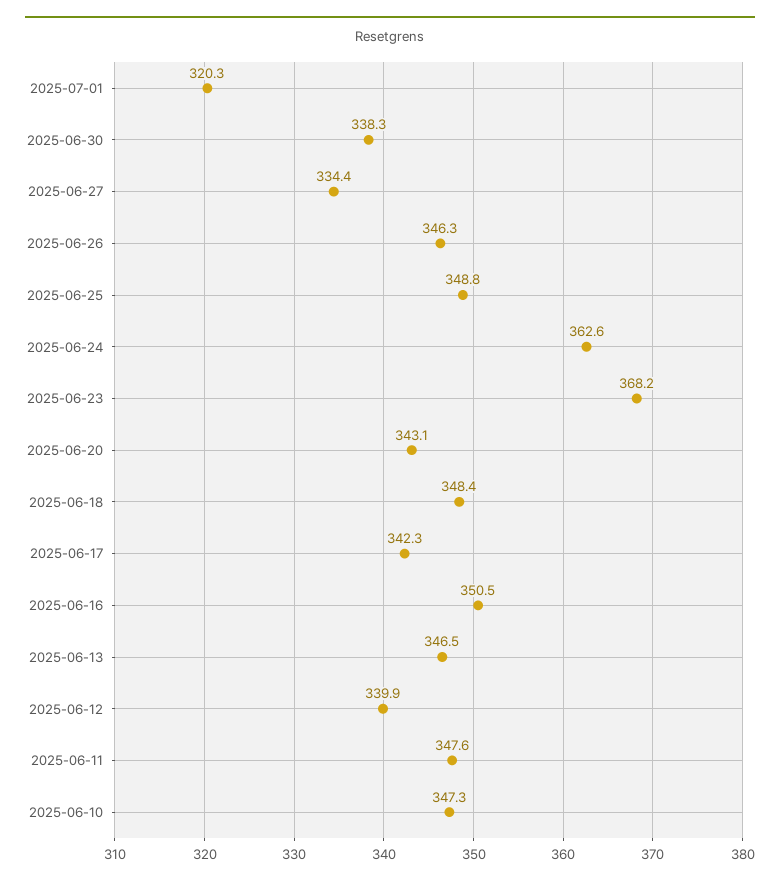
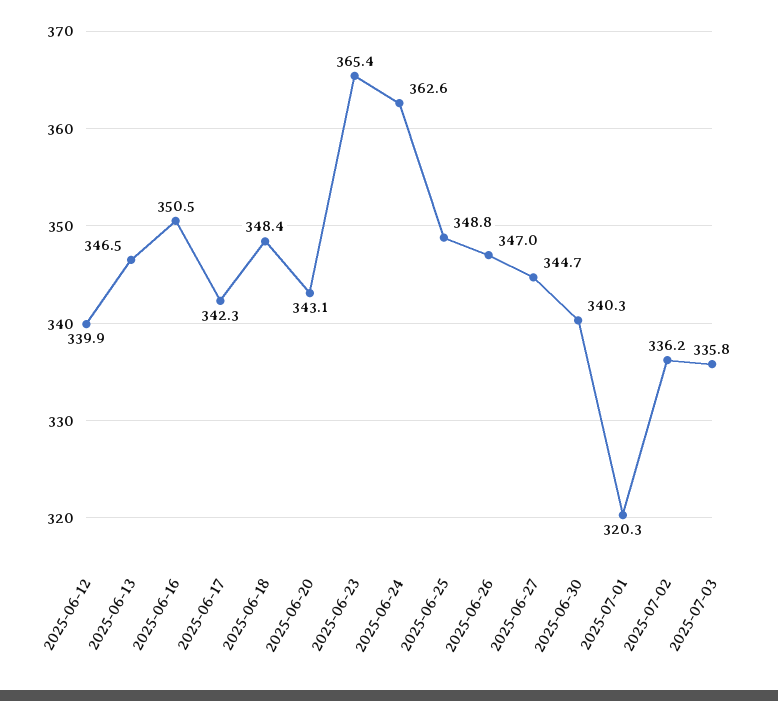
2025-06-30: 338.3 -> 340.3
2025-06-27: 334.4 -> 344.7
2025-06-26: 346.3 -> 347
2025-06-23: 368.2 -> 365.4
2025-06-11: 347.6 -> none
2025-06-10: 347.3 -> none
2025-07-02: none -> 336.2
2025-07-03: none -> 335.8

